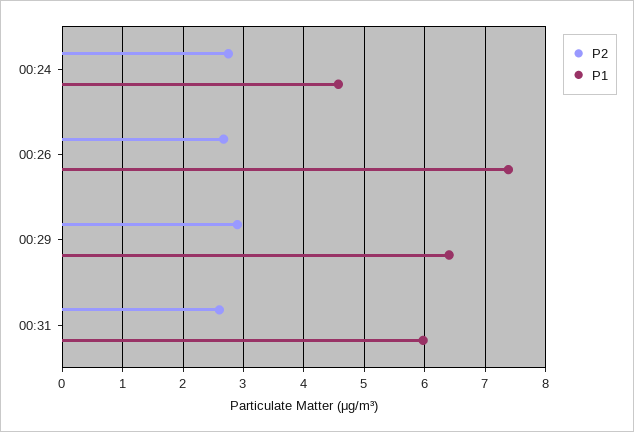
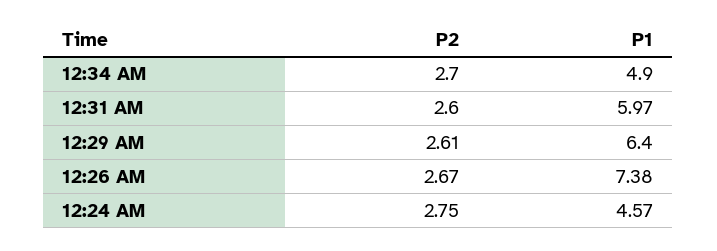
P2, 00:29: 2.9 -> 2.61
P2, 12:34 AM: none -> 2.7
P1, 12:34 AM: none -> 4.9

